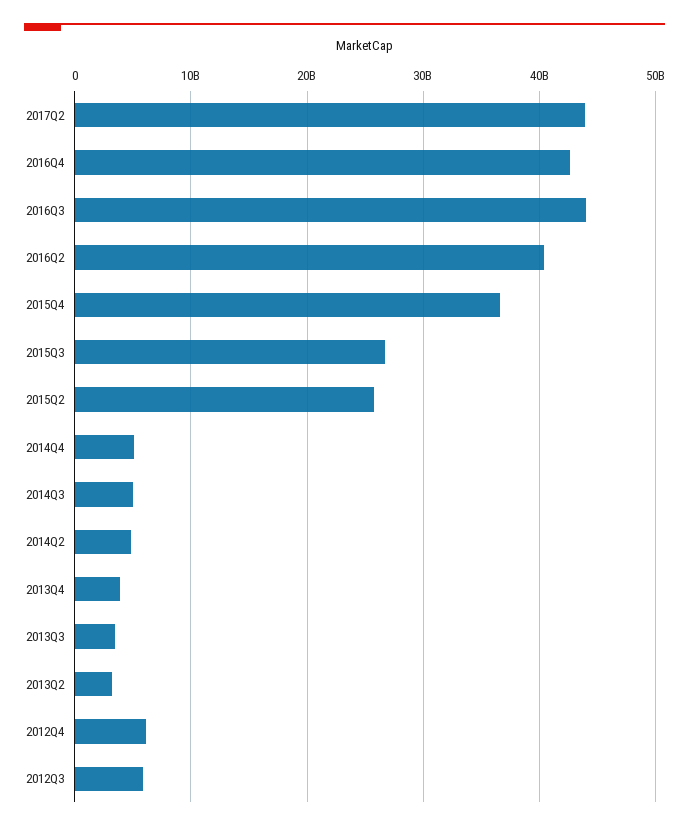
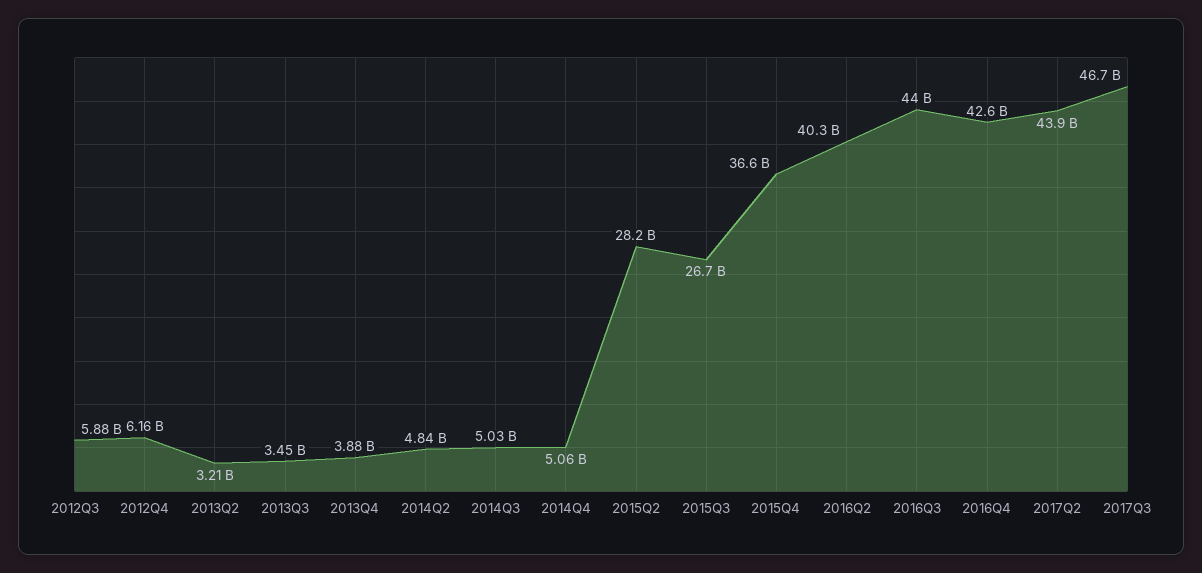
2015Q2: 26000000000 -> 28200000000
2017Q3: none -> 46700000000

